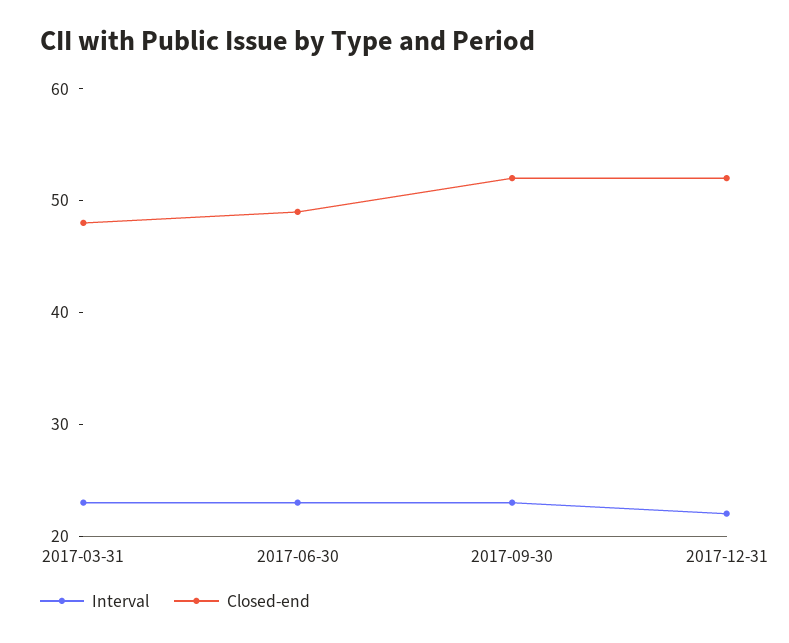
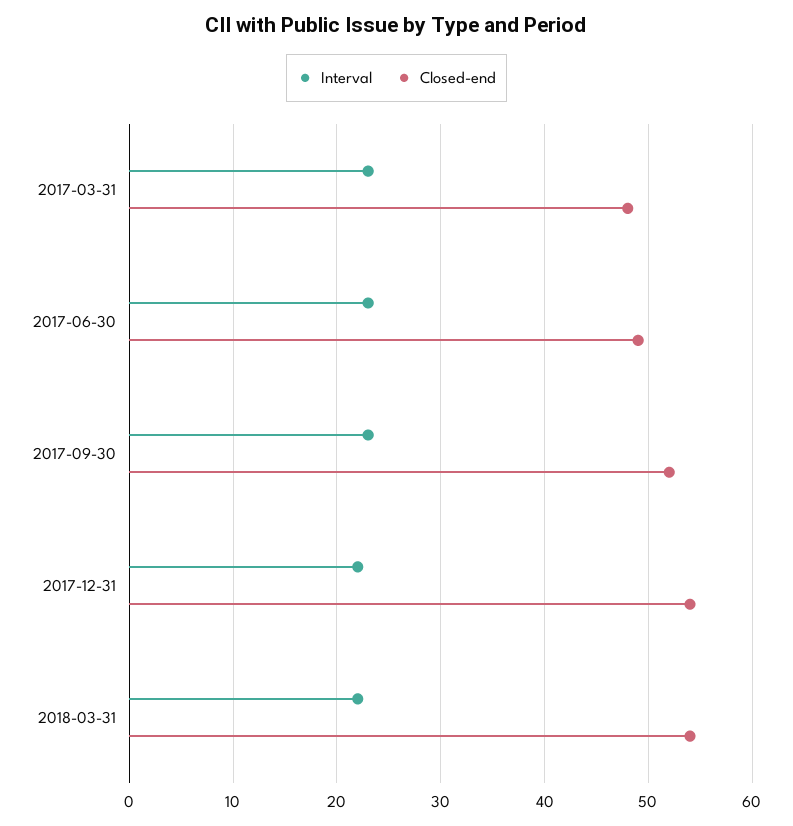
Closed-end, 2017-12-31: 52 -> 54
Interval, 2018-03-31: none -> 22
Closed-end, 2018-03-31: none -> 54

